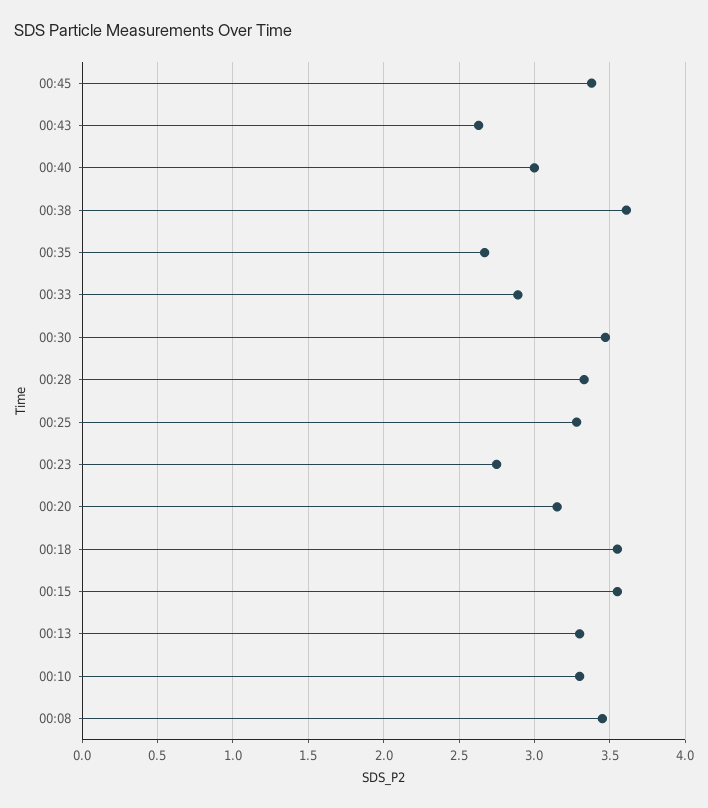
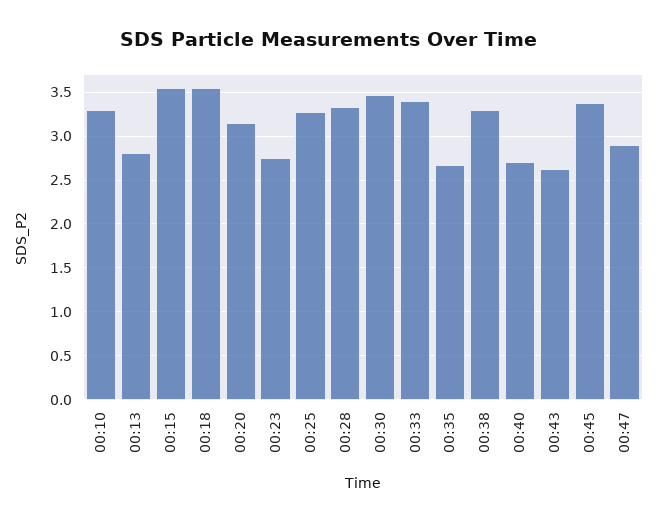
00:40: 3 -> 2.7
00:38: 3.6 -> 3.3
00:33: 2.9 -> 3.4
00:13: 3.3 -> 2.8
00:08: 3.45 -> none
00:47: none -> 2.9

